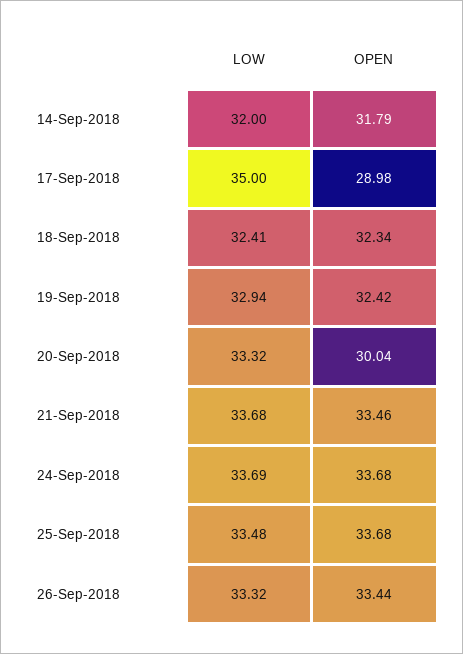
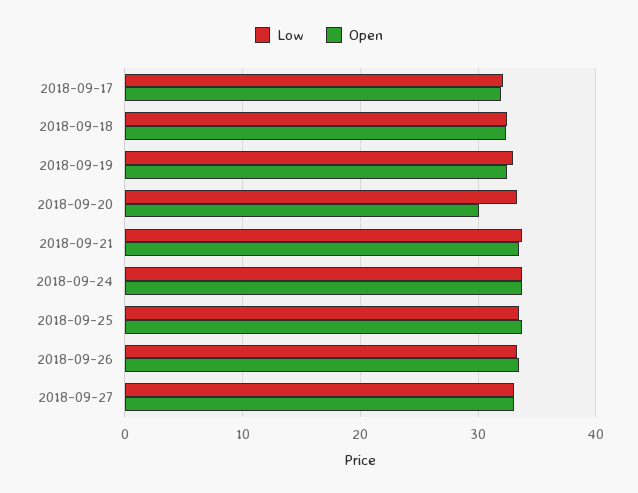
LOW, 14-Sep-2018: 32 -> none
OPEN, 14-Sep-2018: 31.79 -> none
LOW, 17-Sep-2018: 35 -> 32
OPEN, 17-Sep-2018: 28.98 -> 32
LOW, 2018-09-27: none -> 33
OPEN, 2018-09-27: none -> 33

